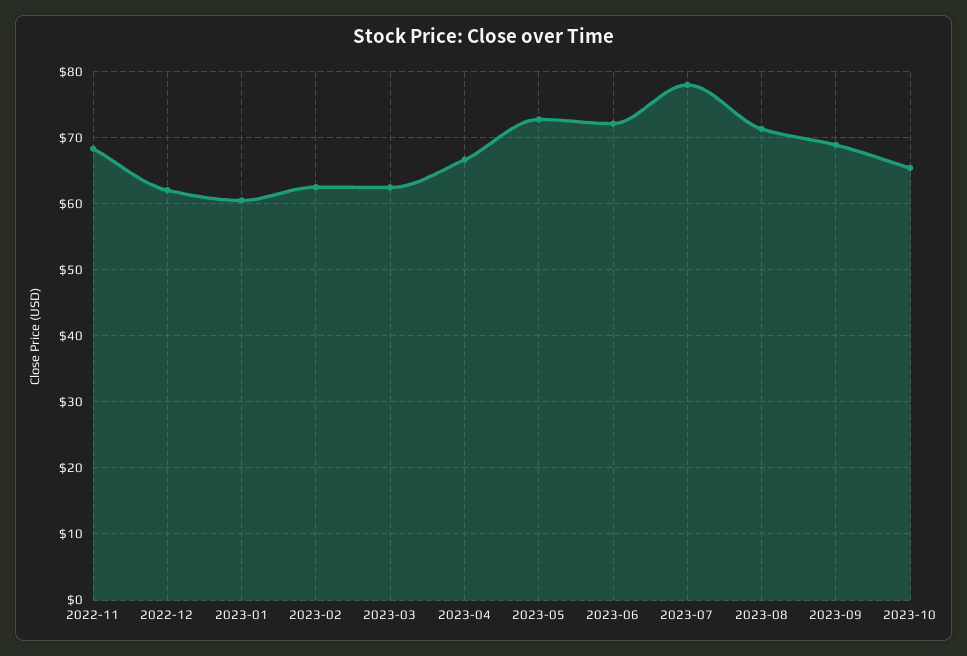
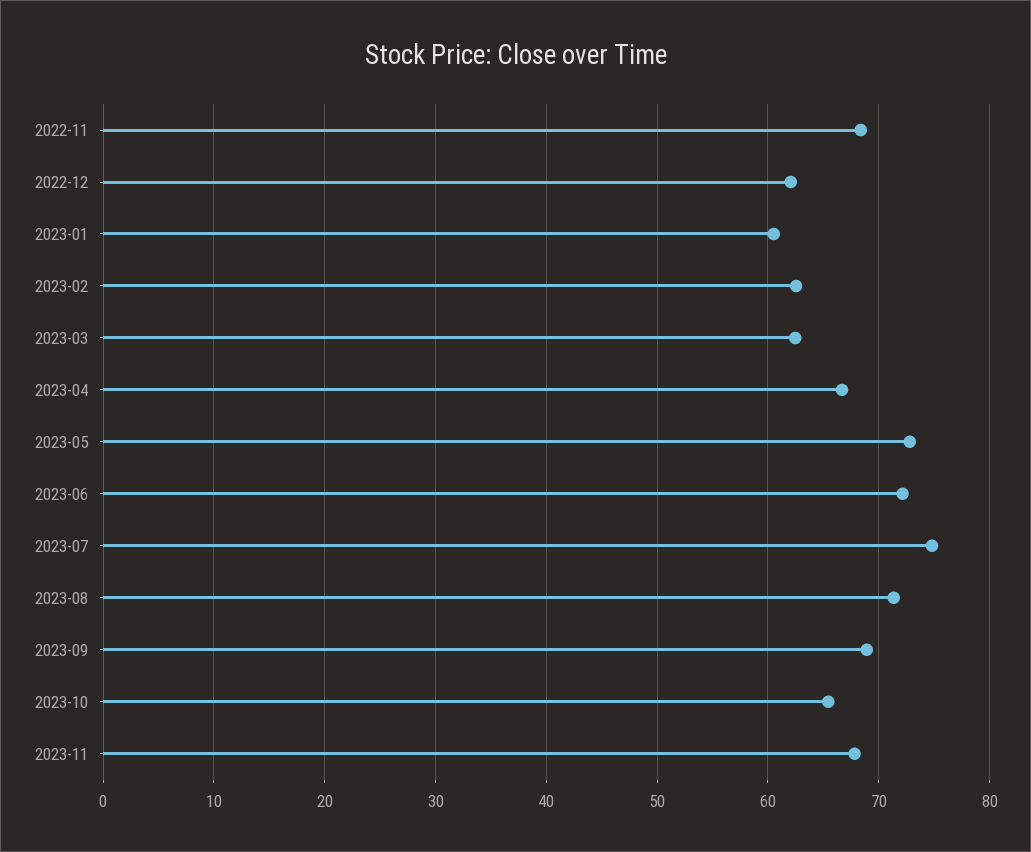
2023-07: 78 -> 75
2023-11: none -> 68

